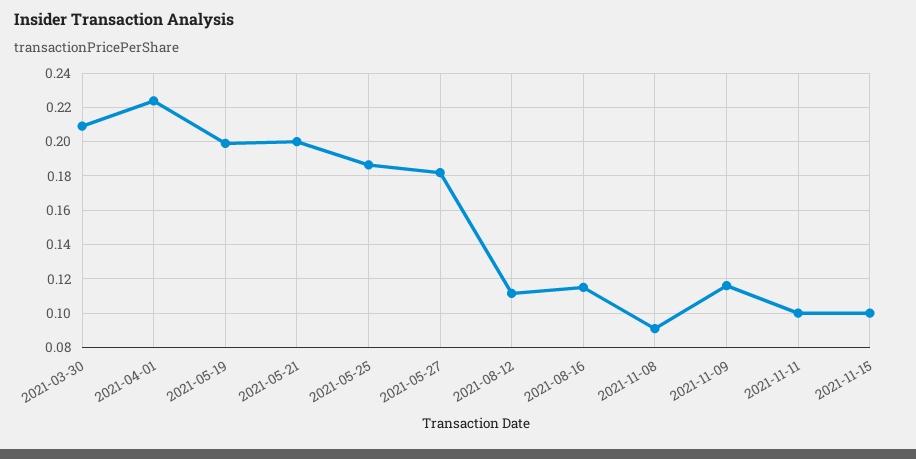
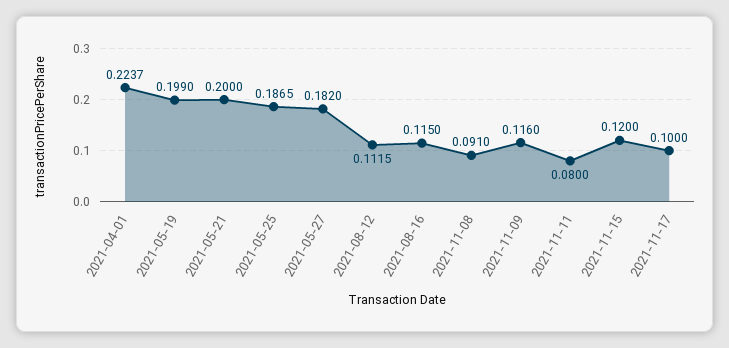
2021-03-30: 0.21 -> none
2021-11-11: 0.1 -> 0.08
2021-11-15: 0.1 -> 0.12
2021-11-17: none -> 0.1

